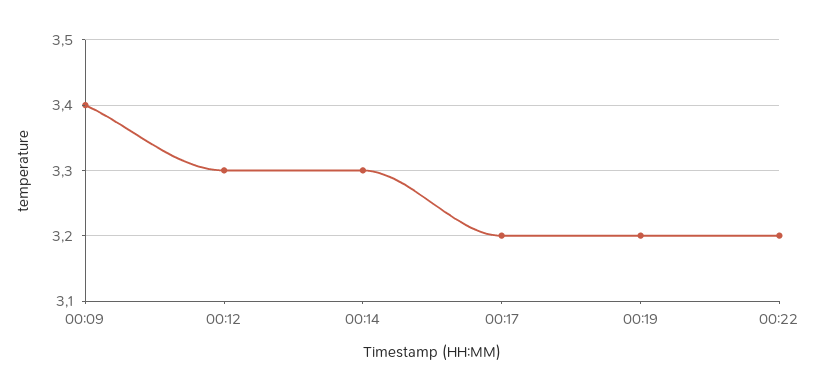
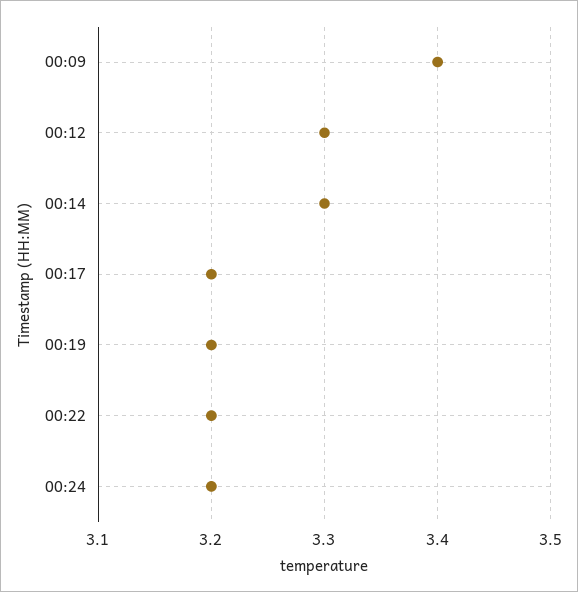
00:24: none -> 3.2

